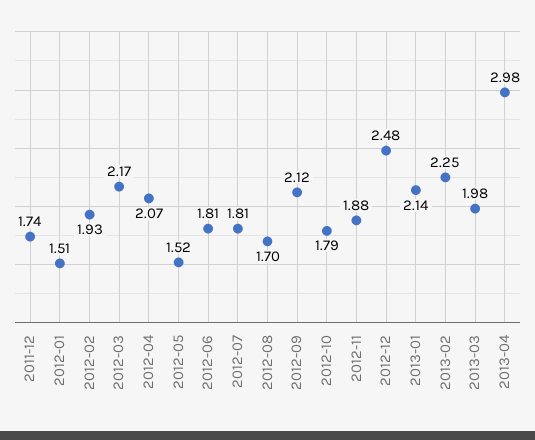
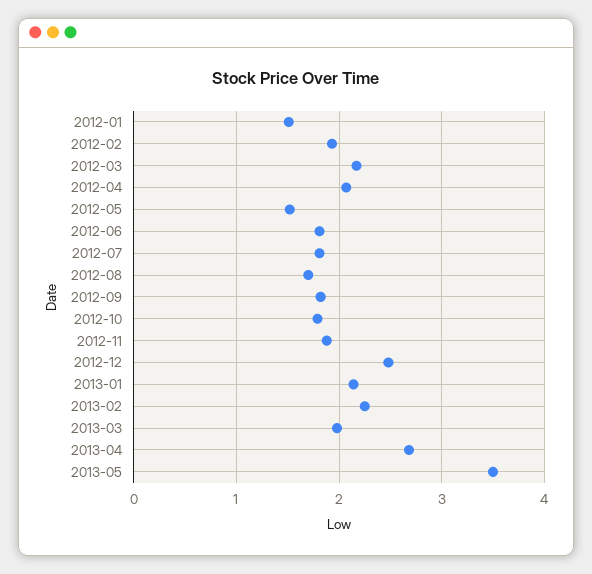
2011-12: 1.74 -> none
2012-09: 2.12 -> 1.8
2013-04: 2.98 -> 2.7
2013-05: none -> 3.5

